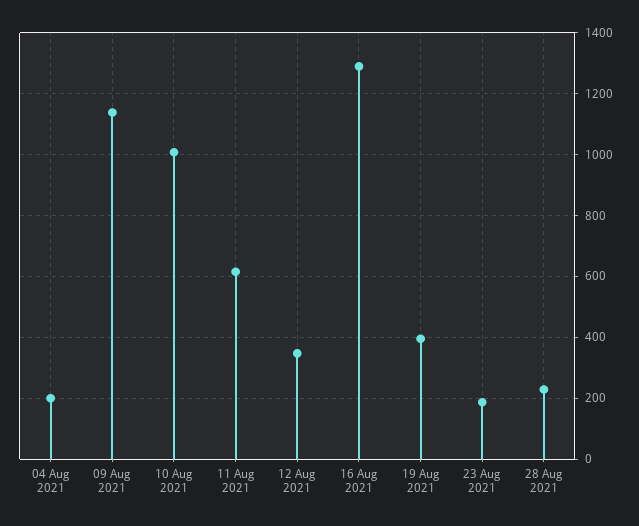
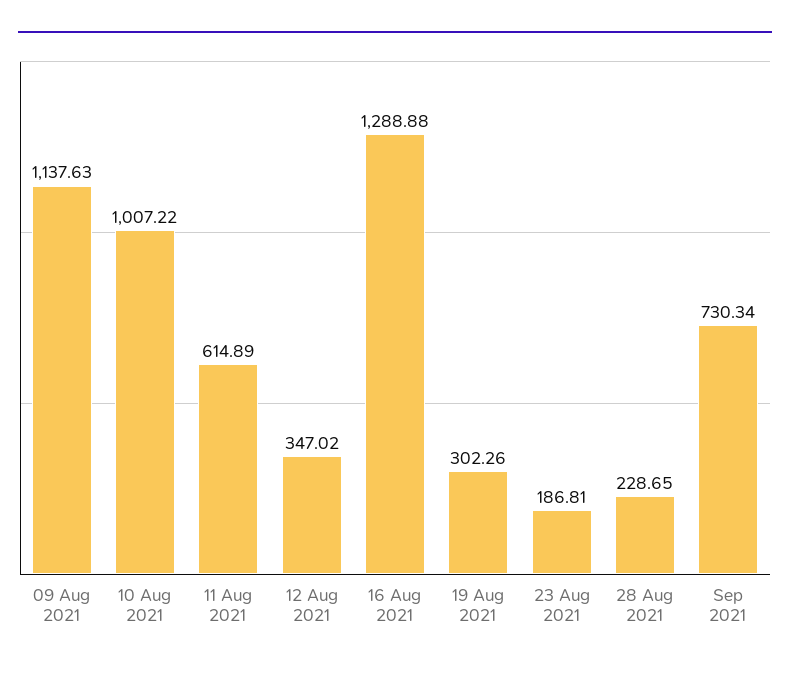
04 Aug 2021: 200 -> none
19 Aug 2021: 400 -> 302.26
Sep 2021: none -> 730.34

